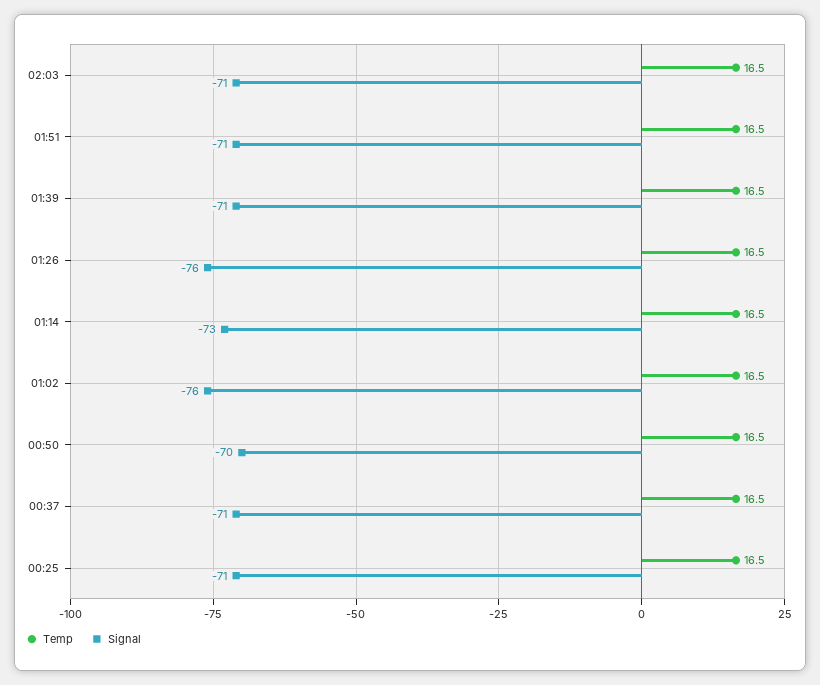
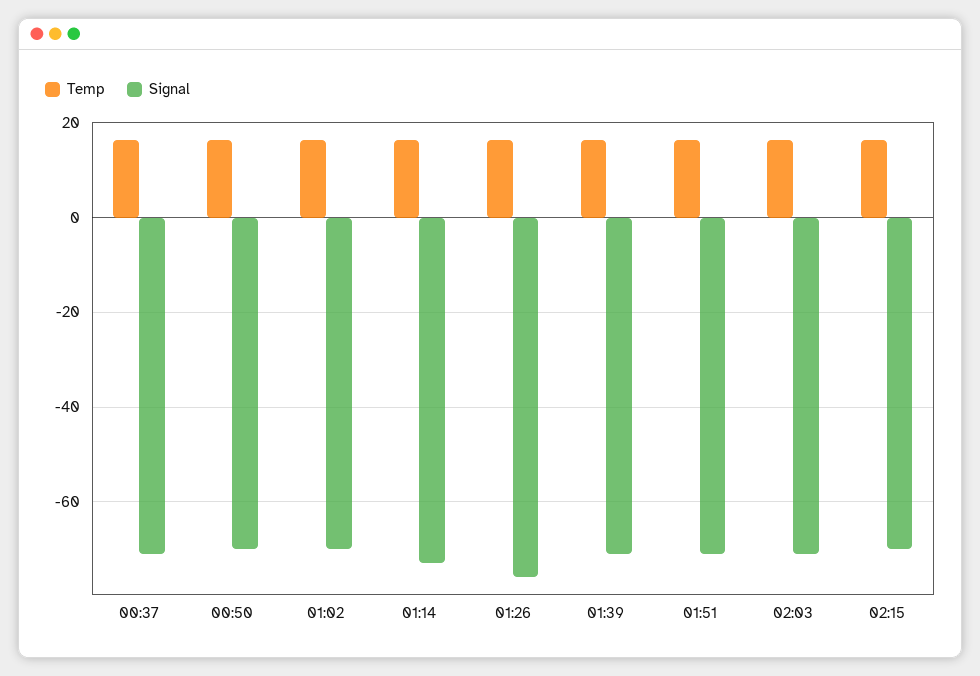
Signal, 01:02: -76 -> -70
Temp, 00:25: 16.5 -> none
Signal, 00:25: -71 -> none
Temp, 02:15: none -> 16
Signal, 02:15: none -> -70

